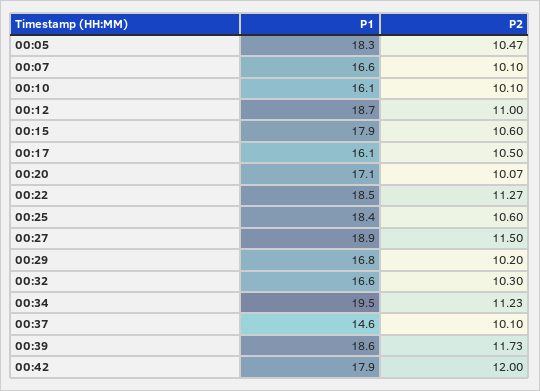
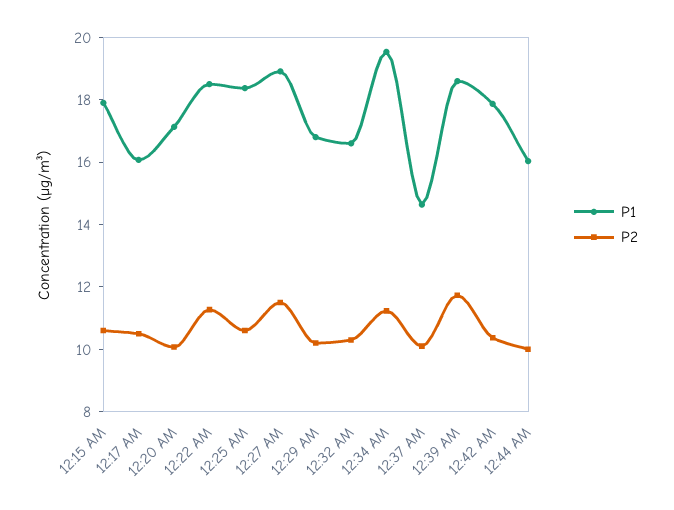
P1, 00:05: 18.3 -> none
P2, 00:05: 10.47 -> none
P1, 00:07: 16.6 -> none
P2, 00:07: 10.1 -> none
P1, 00:10: 16.1 -> none
P2, 00:10: 10.1 -> none
P1, 00:12: 18.7 -> none
P2, 00:12: 11 -> none
P2, 00:42: 12 -> 10.5
P1, 12:44 AM: none -> 16
P2, 12:44 AM: none -> 10

